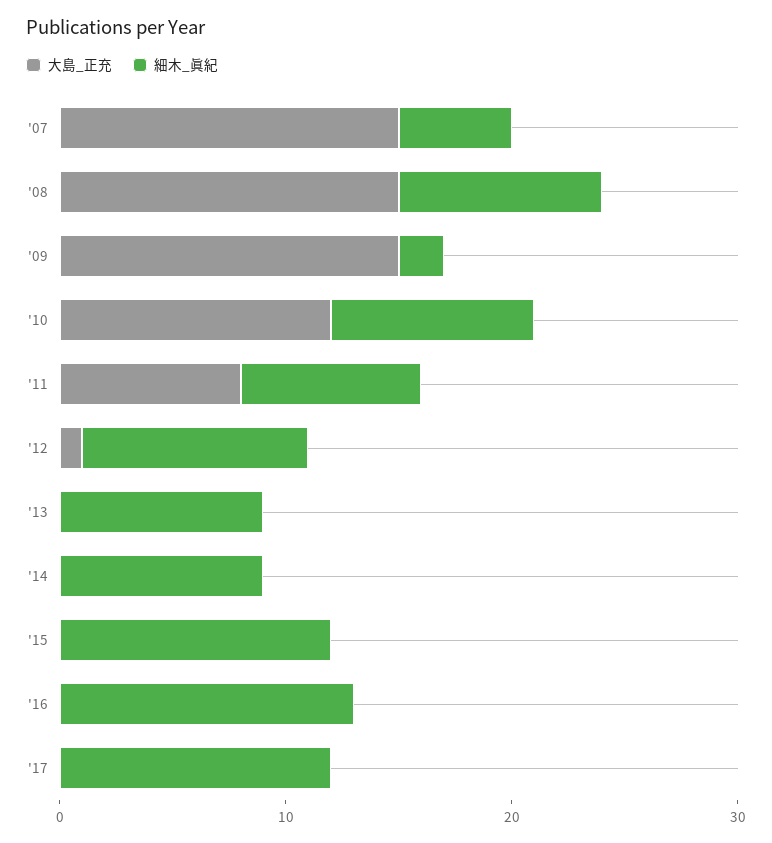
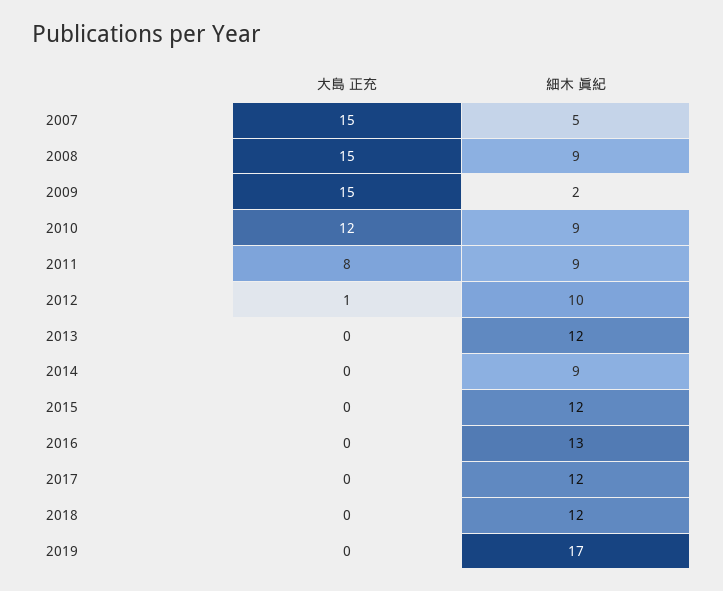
細木_眞紀, '11: 8 -> 9
細木_眞紀, '13: 9 -> 12
大島_正充, 2018: none -> 0
細木_眞紀, 2018: none -> 12
大島_正充, 2019: none -> 0
細木_眞紀, 2019: none -> 17

